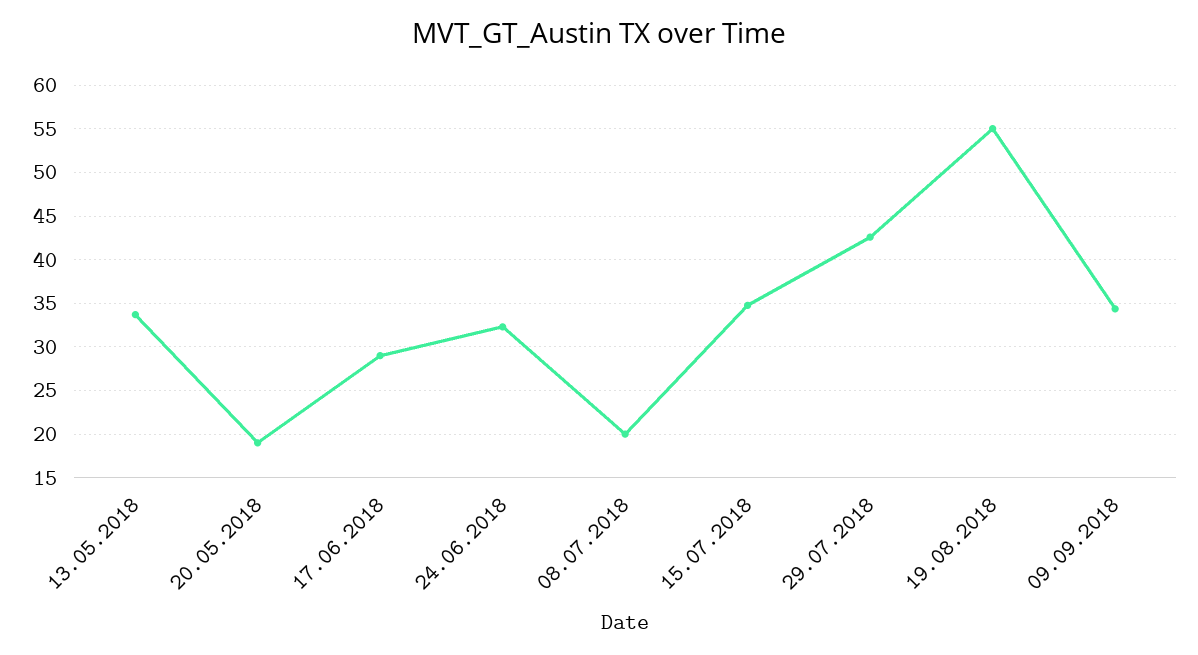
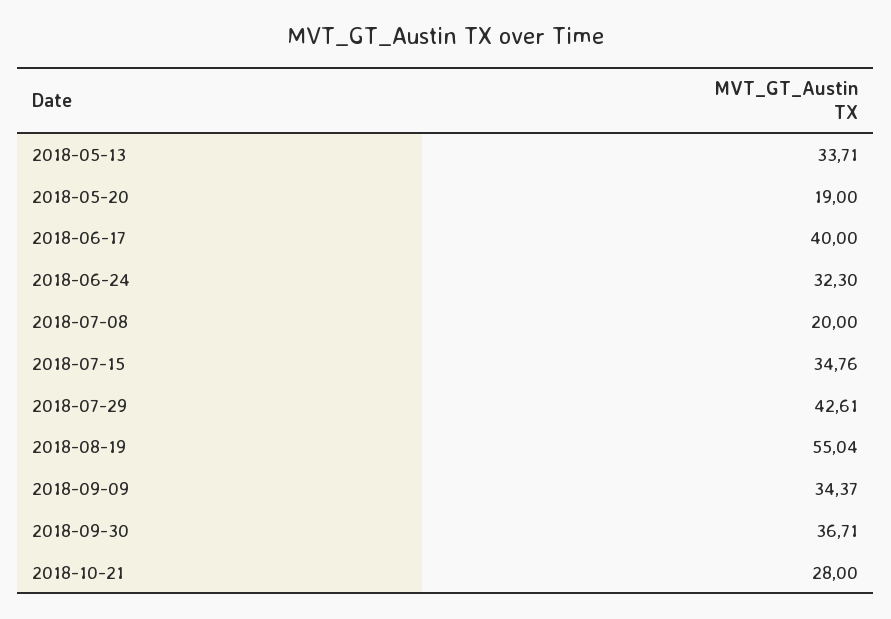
17.06.2018: 29 -> 40
2018-09-30: none -> 36.71
2018-10-21: none -> 28

